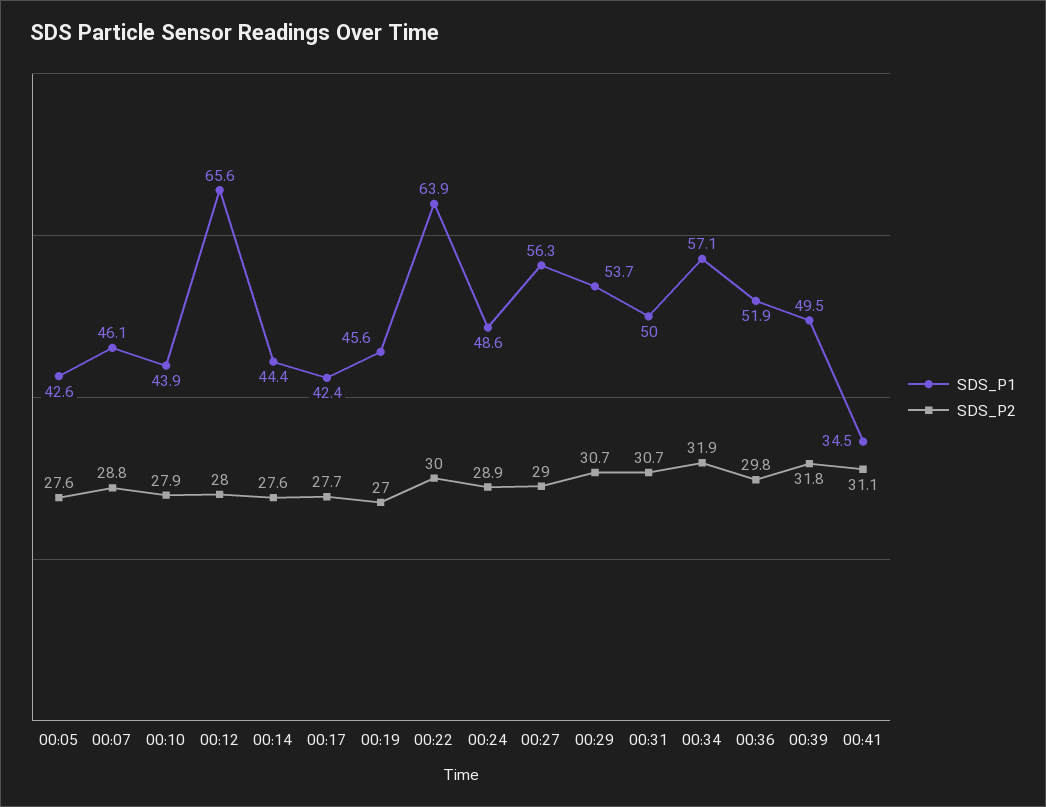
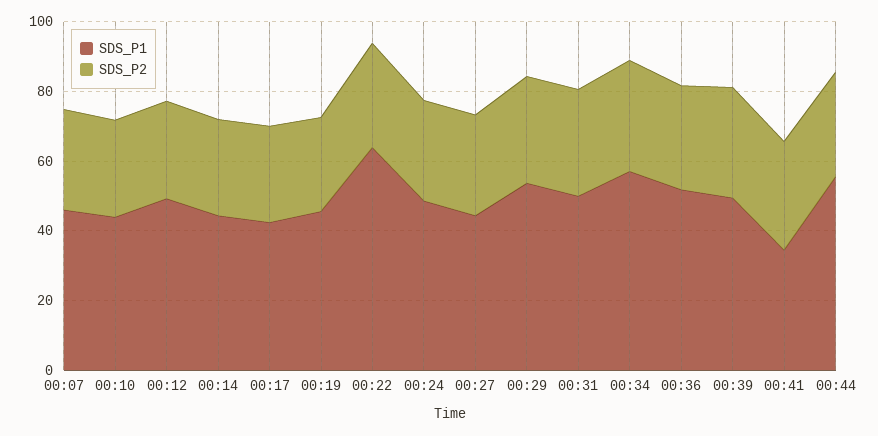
SDS_P1, 00:05: 42.6 -> none
SDS_P2, 00:05: 27.6 -> none
SDS_P1, 00:12: 65.6 -> 50
SDS_P1, 00:27: 56.3 -> 45
SDS_P1, 00:44: none -> 55
SDS_P2, 00:44: none -> 30

